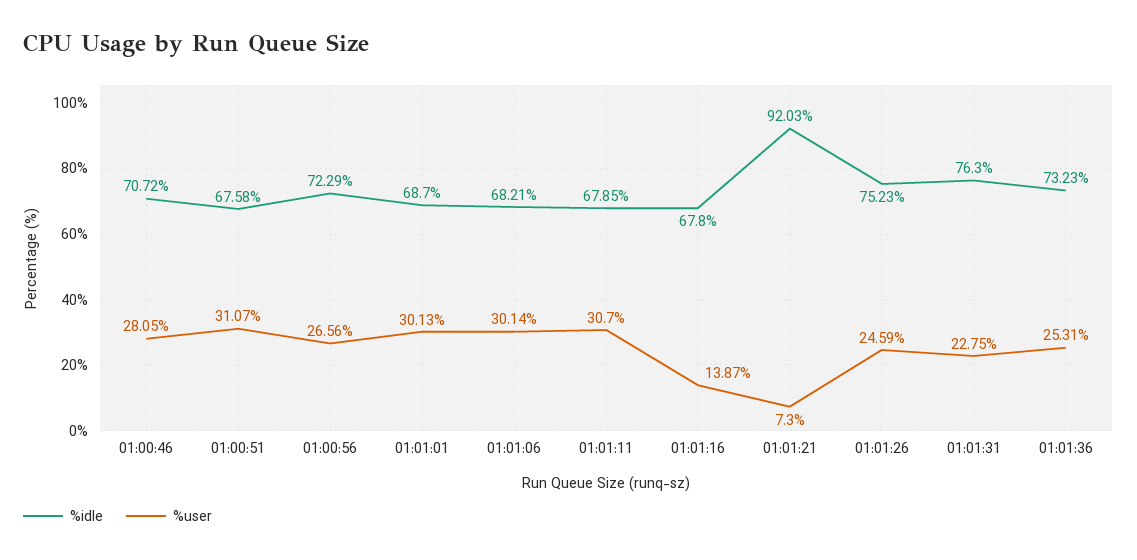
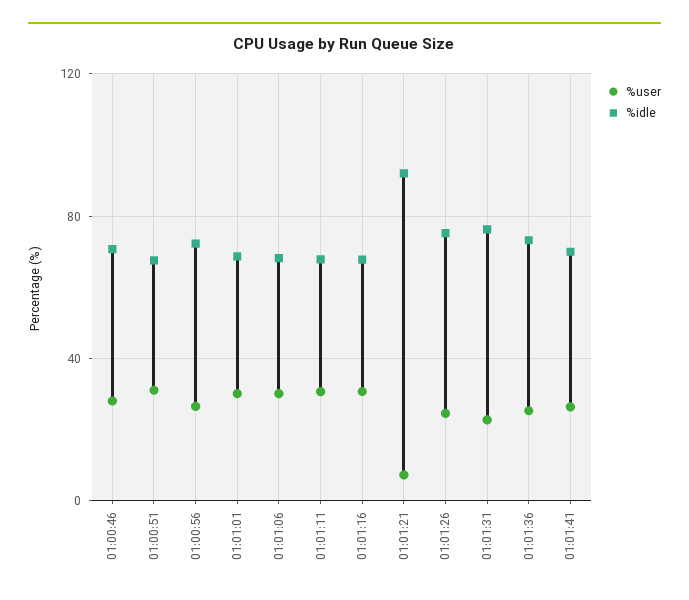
%user, 01:01:16: 13.87 -> 30
%user, 01:01:41: none -> 25
%idle, 01:01:41: none -> 70

